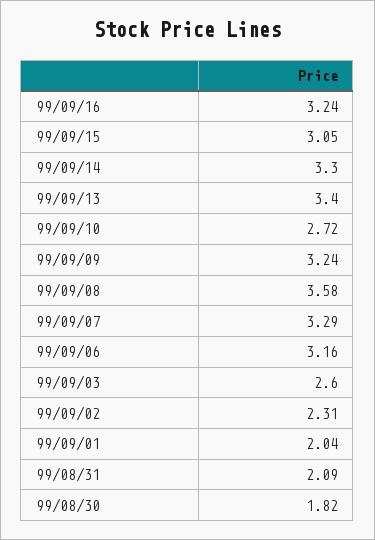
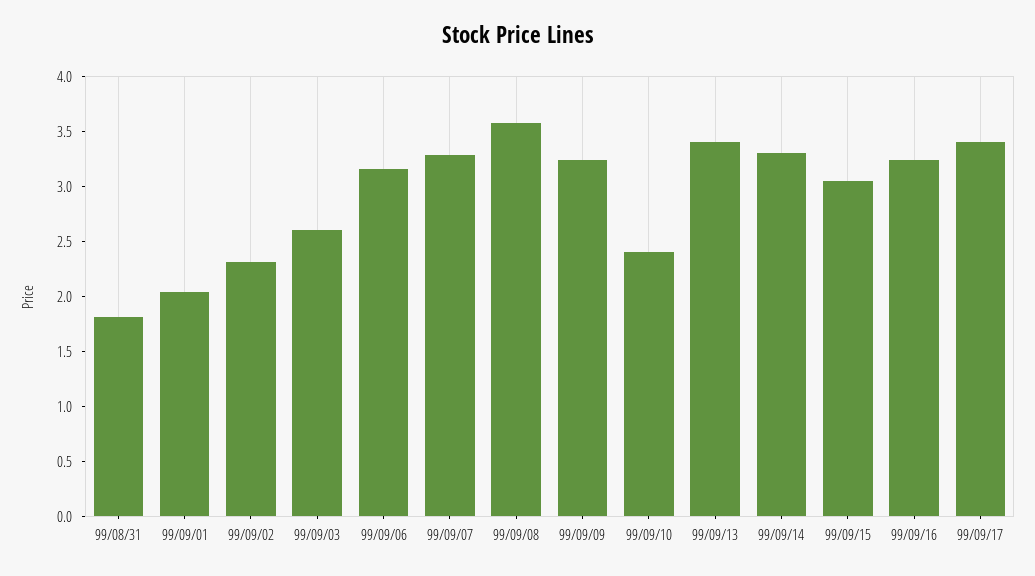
99/09/10: 2.72 -> 2.4
99/08/31: 2.09 -> 1.8
99/08/30: 1.82 -> none
99/09/17: none -> 3.4

